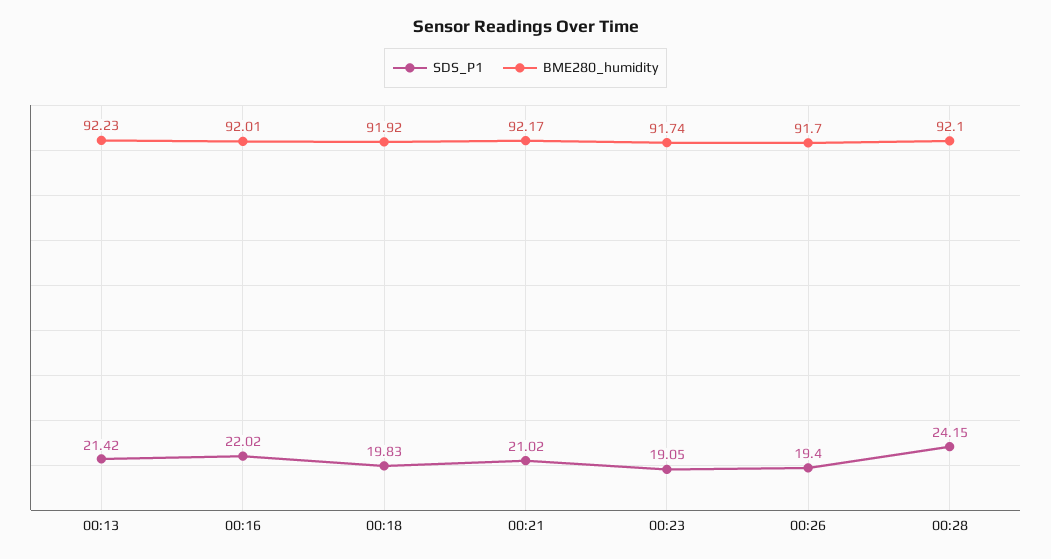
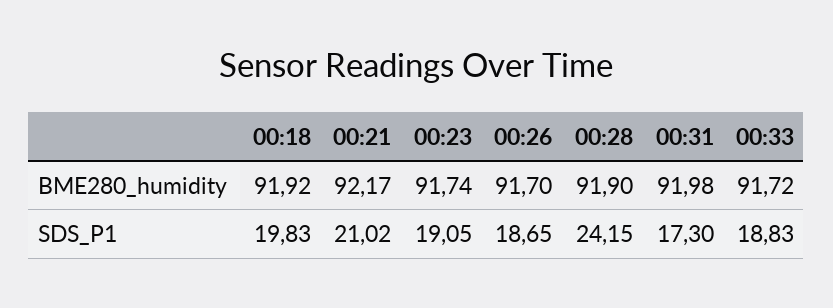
SDS_P1, 00:13: 21.42 -> none
BME280_humidity, 00:13: 92.23 -> none
SDS_P1, 00:16: 22.02 -> none
BME280_humidity, 00:16: 92.01 -> none
SDS_P1, 00:26: 19.4 -> 18.65
BME280_humidity, 00:28: 92.1 -> 91.9
BME280_humidity, 00:31: none -> 91.98
BME280_humidity, 00:33: none -> 91.72
SDS_P1, 00:31: none -> 17.3
SDS_P1, 00:33: none -> 18.83

